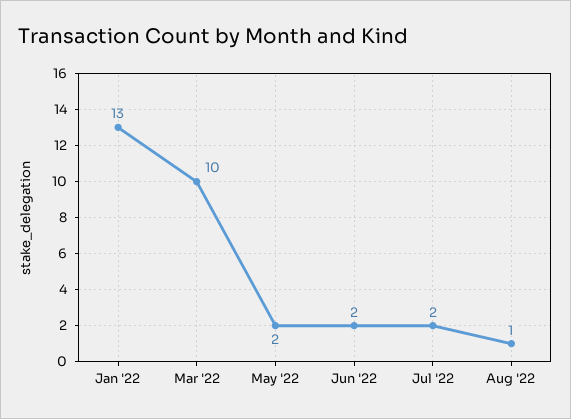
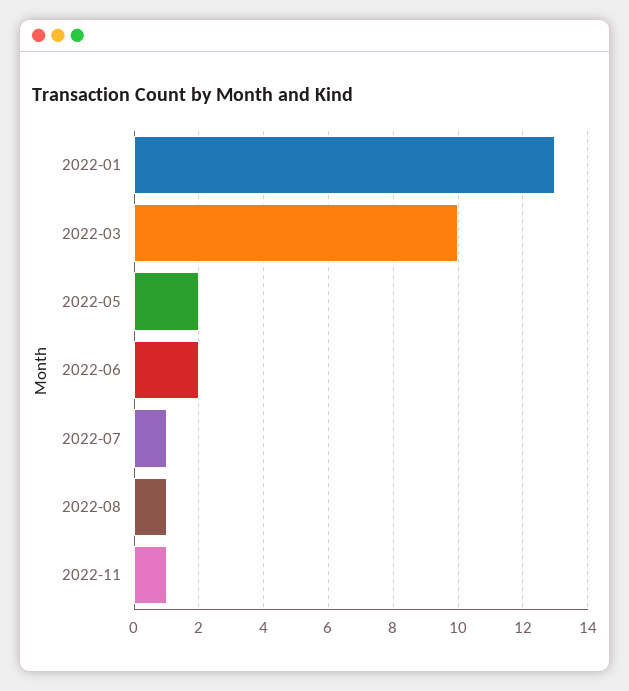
Jul '22: 2 -> 1
2022-11: none -> 1

